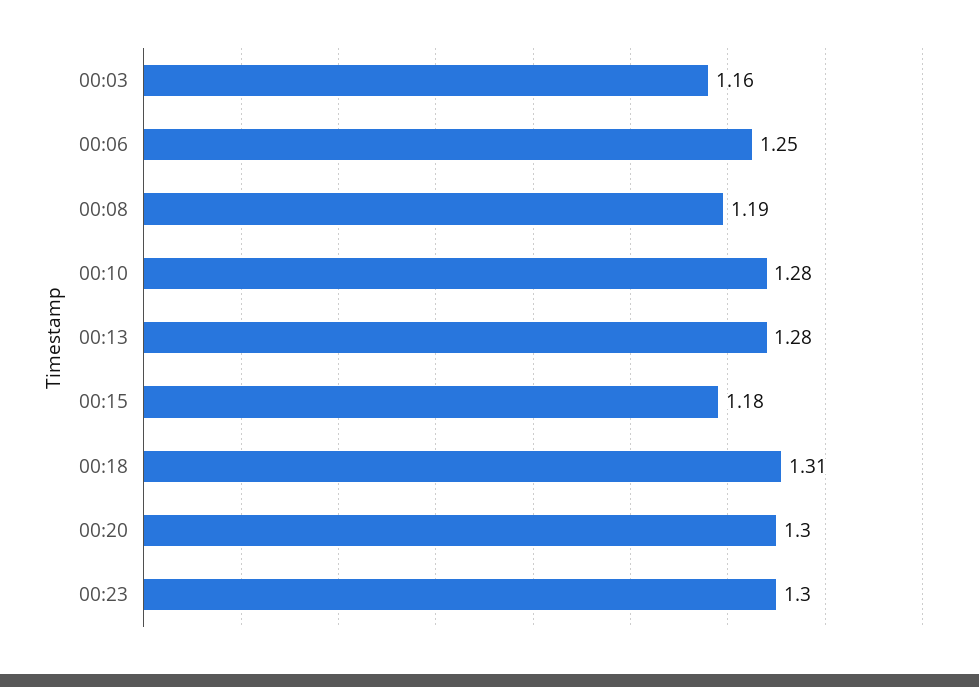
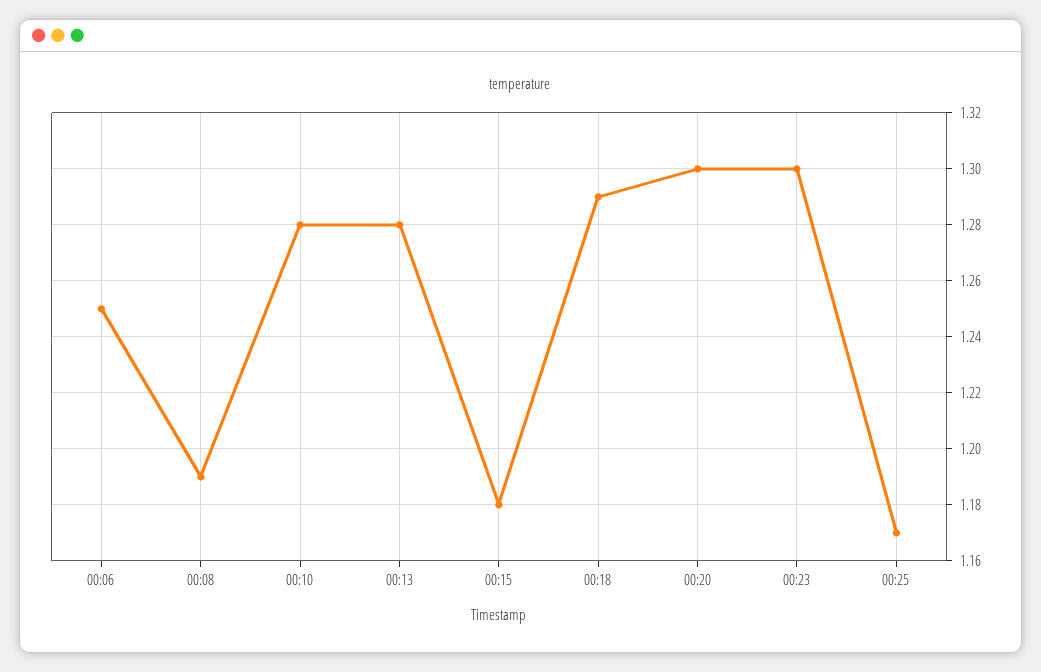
00:03: 1.16 -> none
00:18: 1.31 -> 1.29
00:25: none -> 1.17

